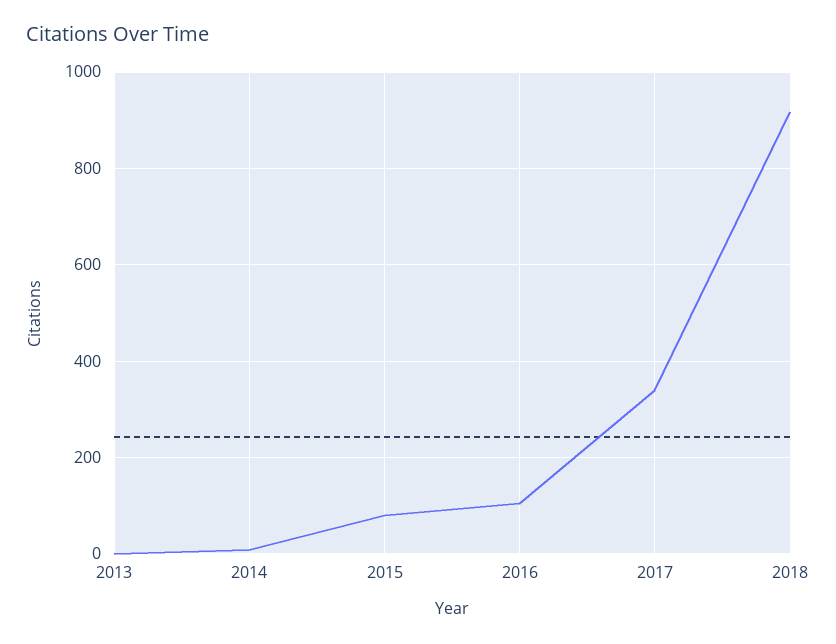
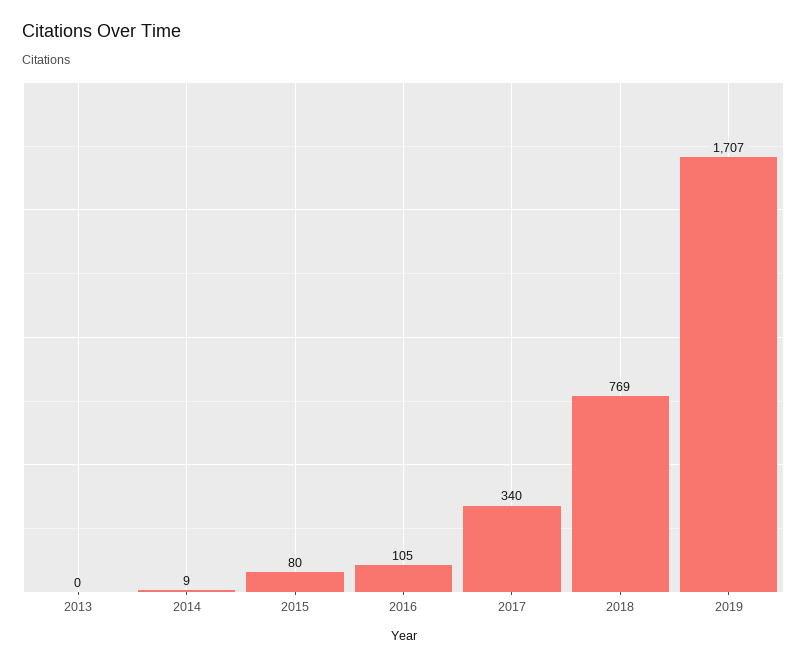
2018: 920 -> 769
2019: none -> 1707

